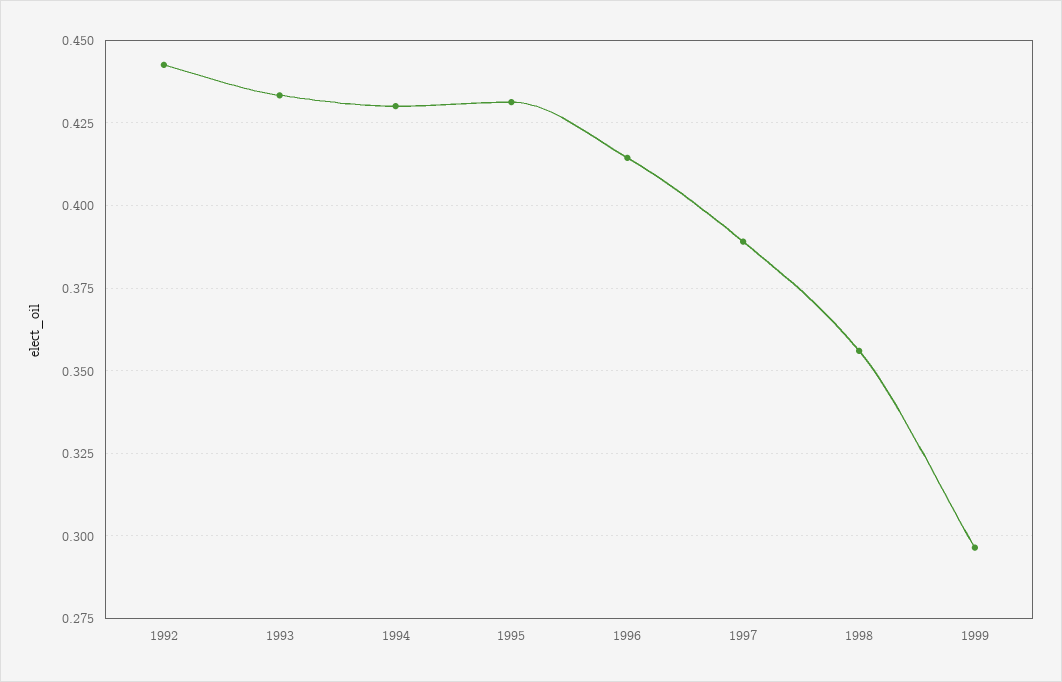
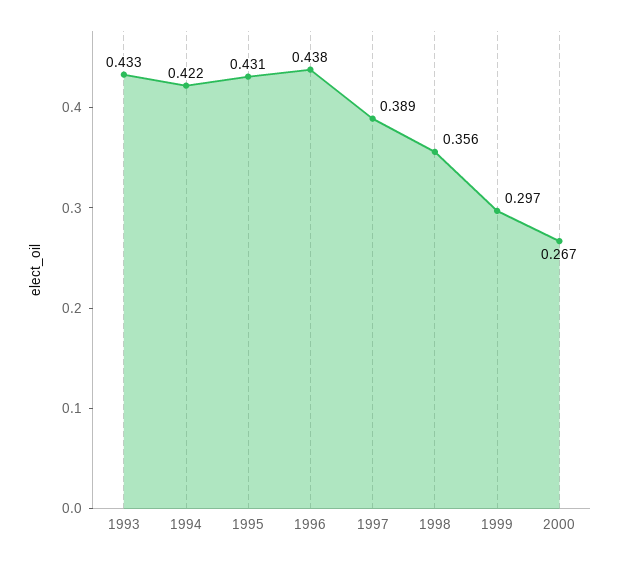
1992: 0.4425 -> none
1994: 0.43 -> 0.422
1996: 0.415 -> 0.438
2000: none -> 0.267

